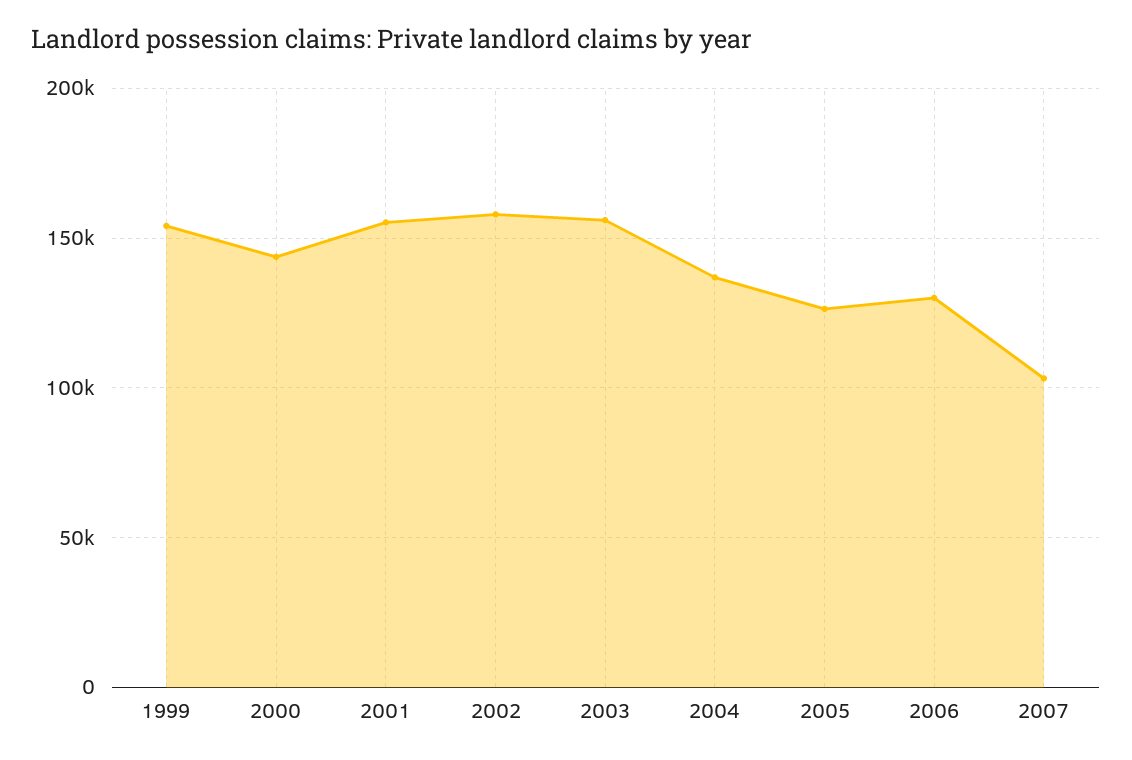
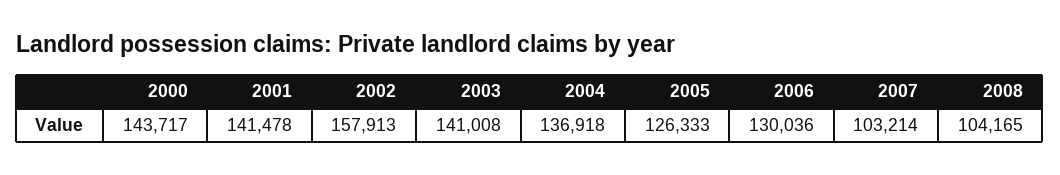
1999: 155000 -> none
2001: 155000 -> 141478
2003: 155000 -> 141008
2008: none -> 104165

